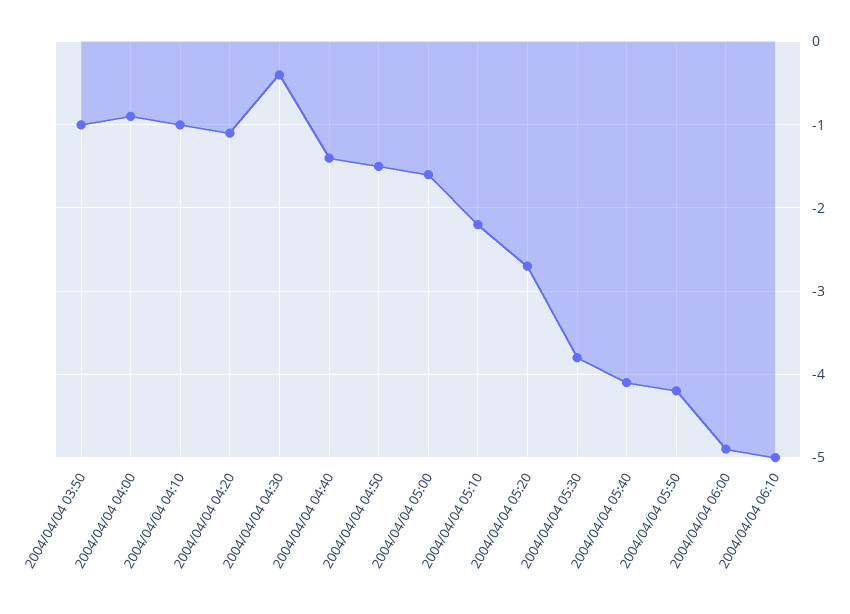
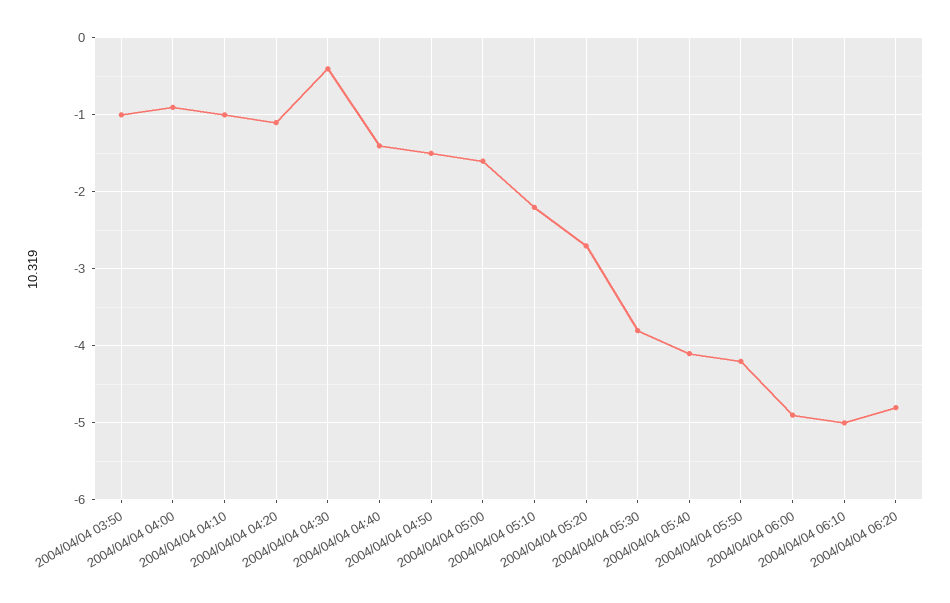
2004/04/04 06:20: none -> -4.8

